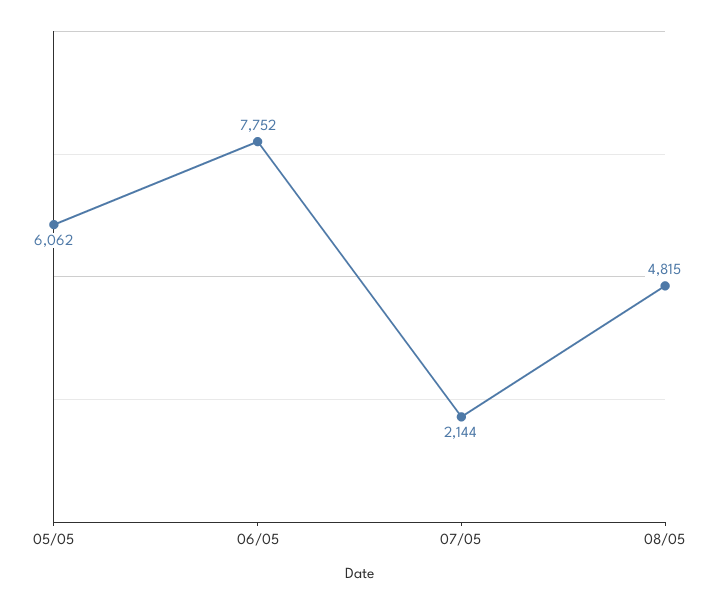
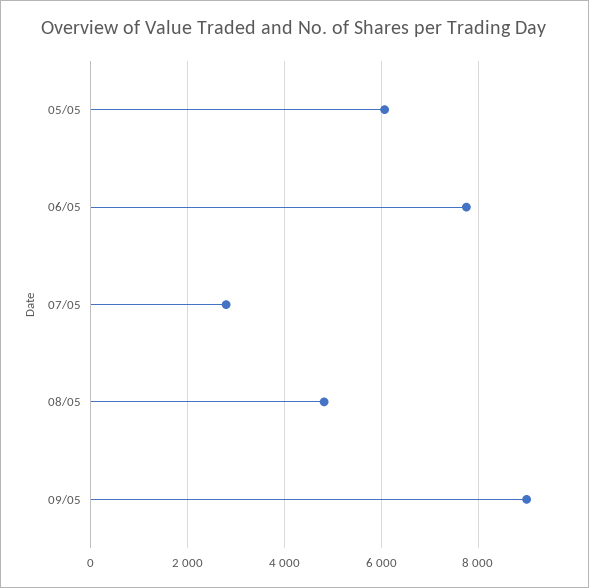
07/05: 2144 -> 2800
09/05: none -> 9000

